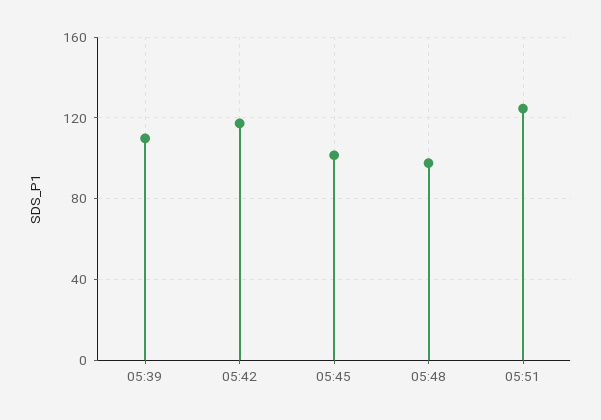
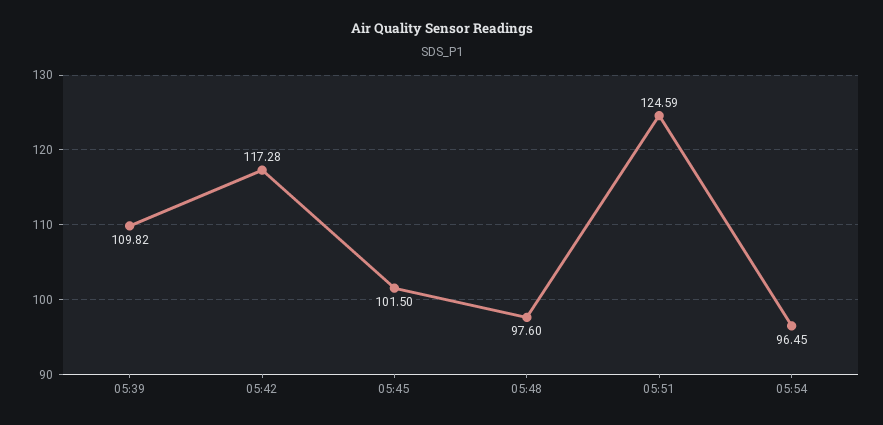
05:54: none -> 96.45

